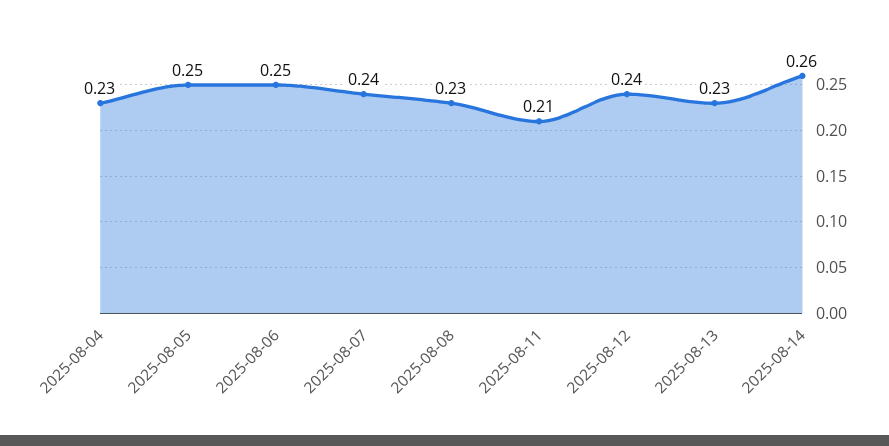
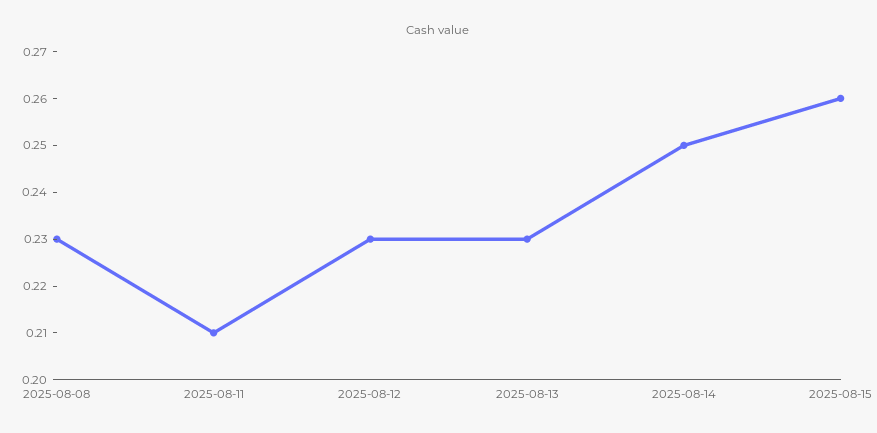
2025-08-04: 0.23 -> none
2025-08-05: 0.25 -> none
2025-08-06: 0.25 -> none
2025-08-07: 0.24 -> none
2025-08-12: 0.24 -> 0.23
2025-08-14: 0.26 -> 0.25
2025-08-15: none -> 0.26

